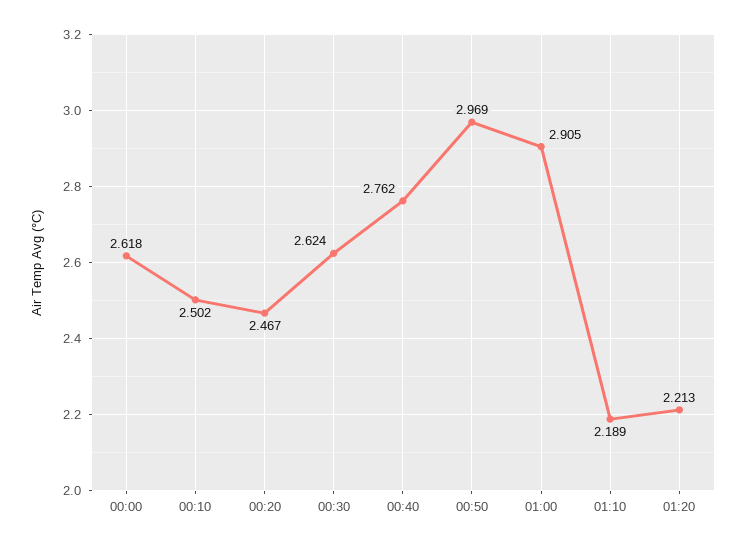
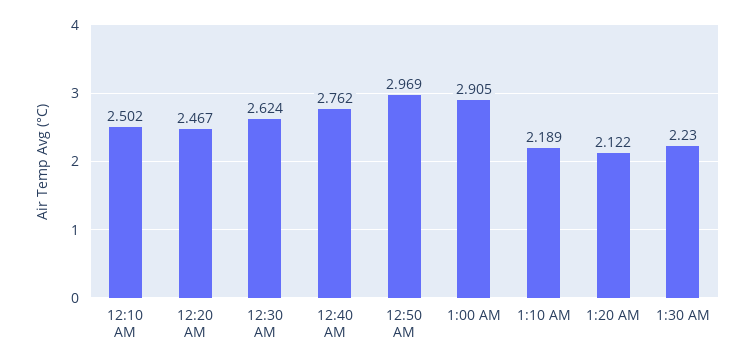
00:00: 2.618 -> none
01:20: 2.213 -> 2.122
1:30 AM: none -> 2.23

